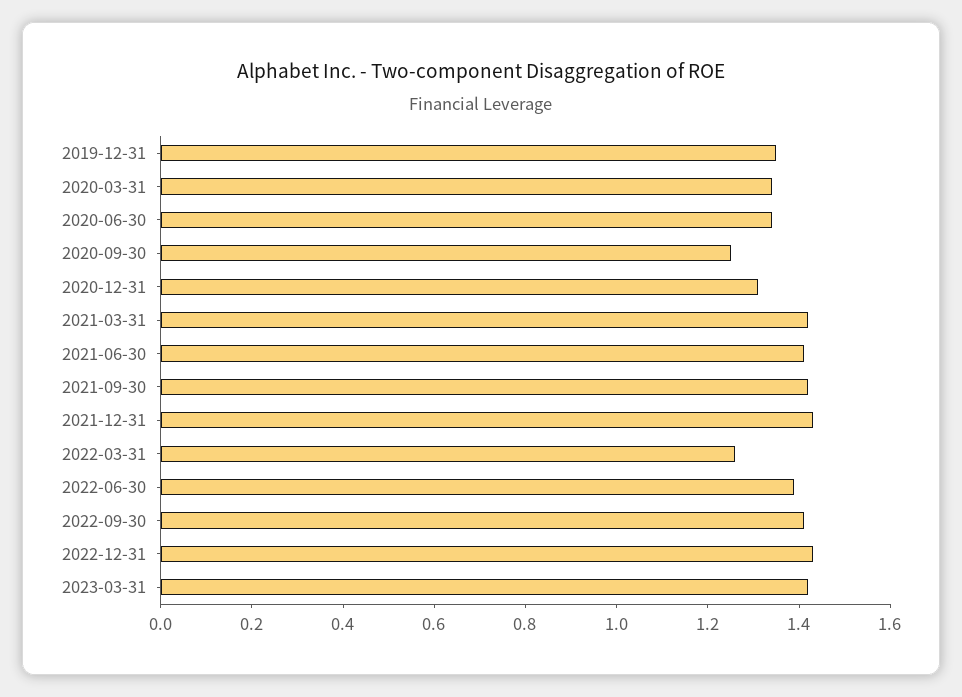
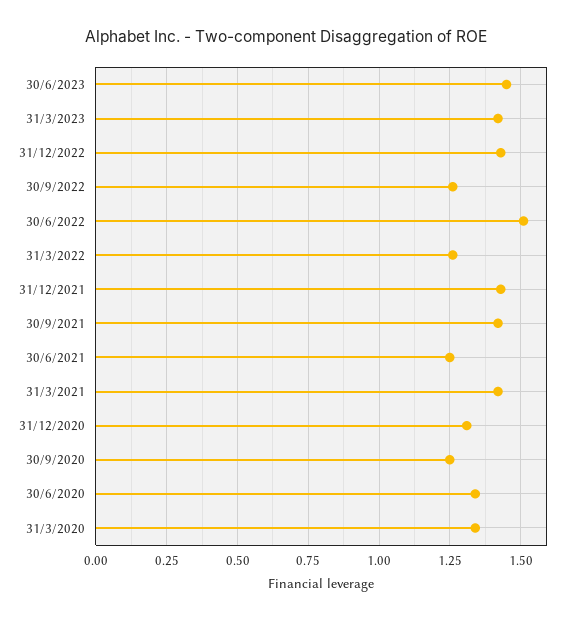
2019-12-31: 1.35 -> none
2021-06-30: 1.4 -> 1.25
2022-06-30: 1.4 -> 1.5
2022-09-30: 1.4 -> 1.25
30/6/2023: none -> 1.45

